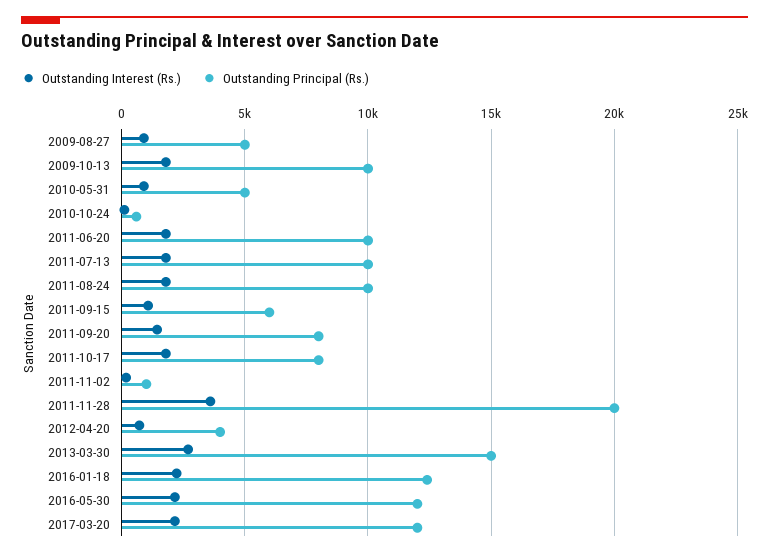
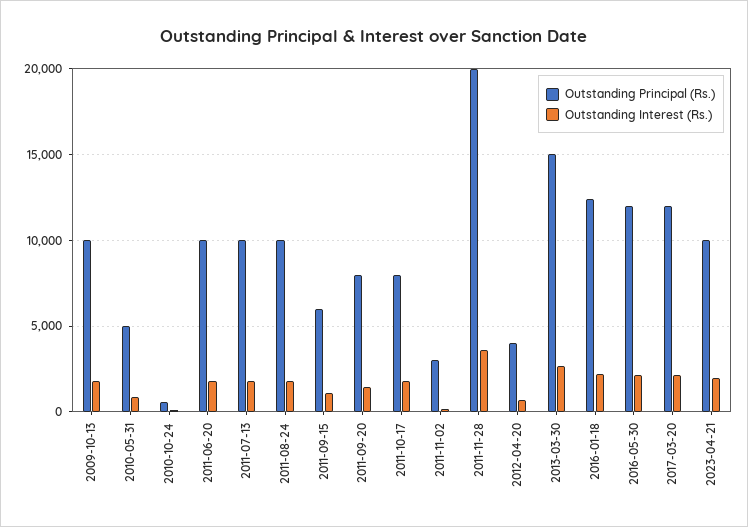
Outstanding Interest (Rs.), 2009-08-27: 1000 -> none
Outstanding Principal (Rs.), 2009-08-27: 5000 -> none
Outstanding Principal (Rs.), 2011-11-02: 1000 -> 3000
Outstanding Principal (Rs.), 2023-04-21: none -> 10000
Outstanding Interest (Rs.), 2023-04-21: none -> 2000

